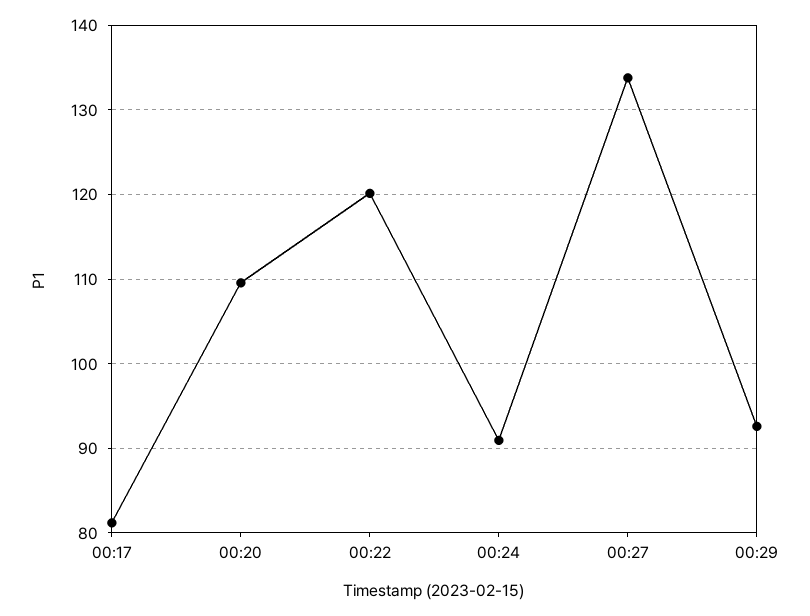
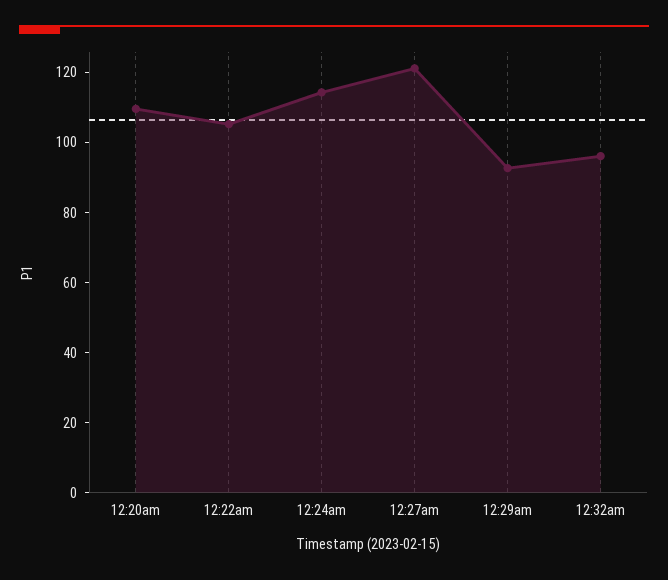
00:17: 81 -> none
00:22: 120 -> 105
00:24: 91 -> 115
00:27: 134 -> 120
12:32am: none -> 95

